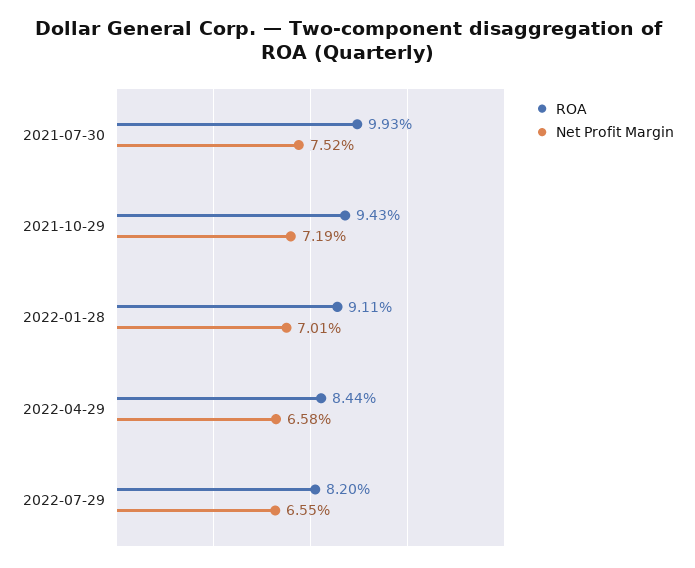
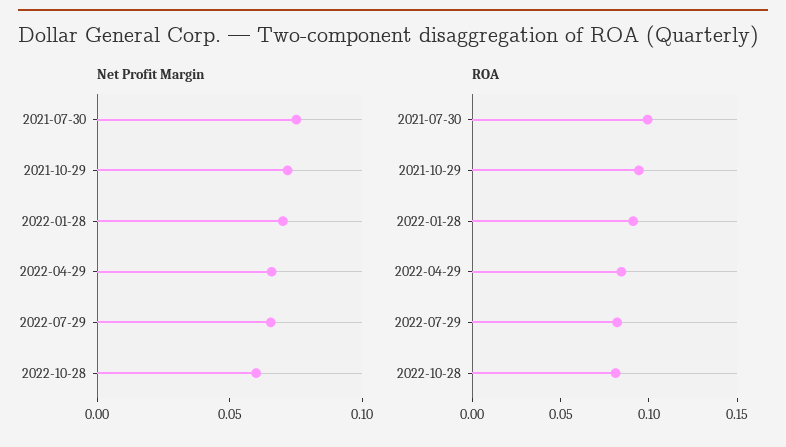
Net Profit Margin, 2022-10-28: none -> 0.06
ROA, 2022-10-28: none -> 0.08

